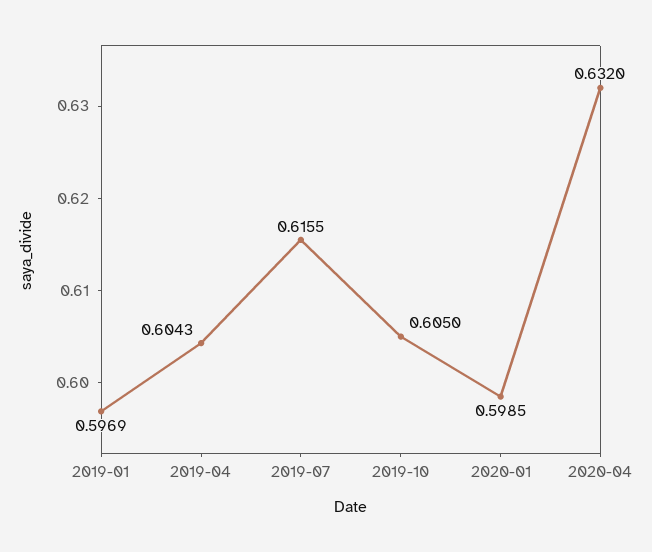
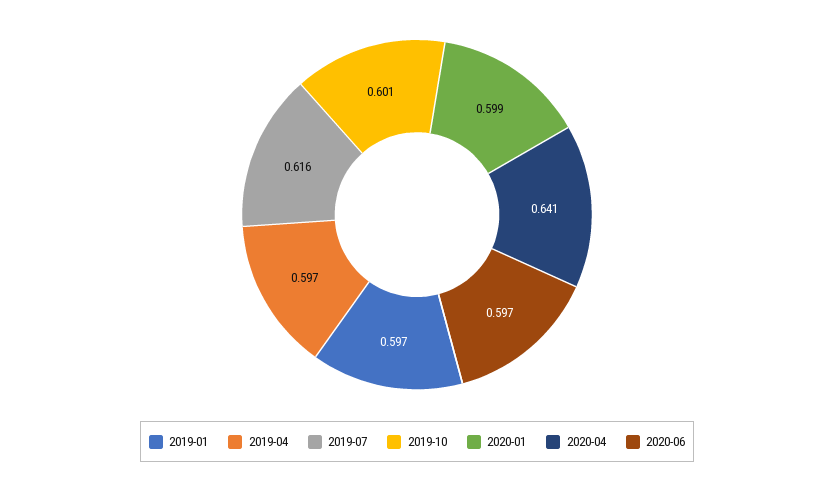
2019-04: 0.6043 -> 0.597
2019-10: 0.605 -> 0.601
2020-04: 0.632 -> 0.641
2020-06: none -> 0.597

